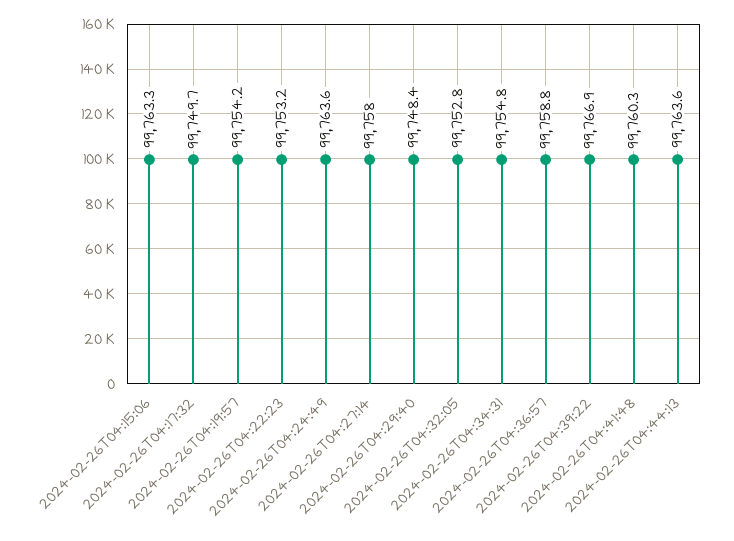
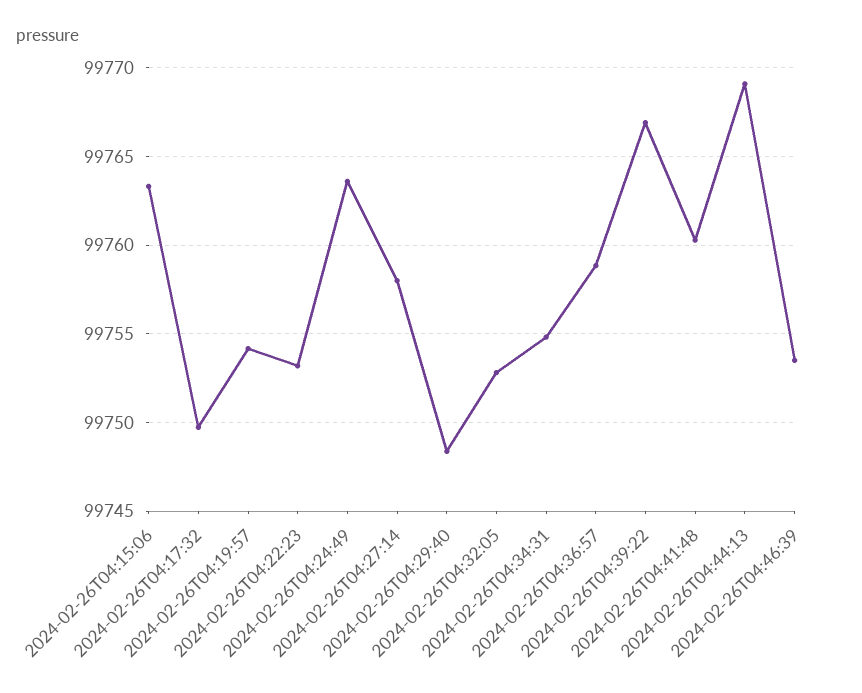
2024-02-26T04:44:13: 99763.6 -> 99769
2024-02-26T04:46:39: none -> 99753.5

